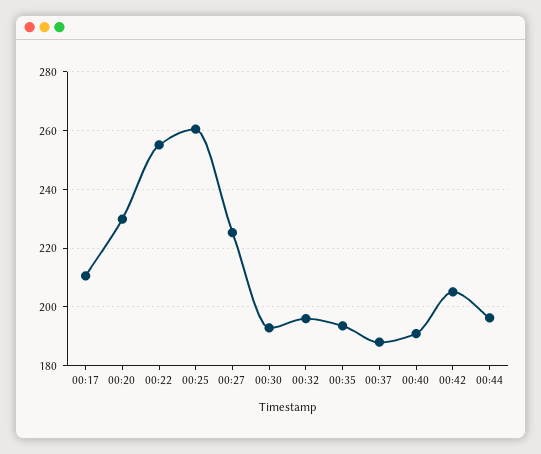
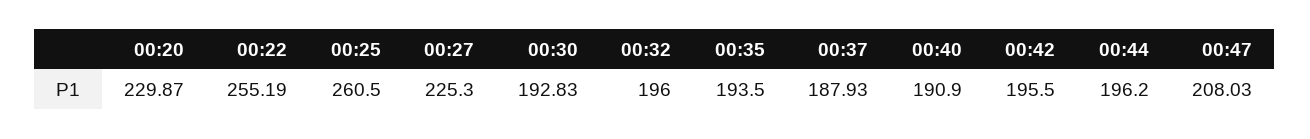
00:17: 210 -> none
00:42: 205 -> 195.5
00:47: none -> 208.03

